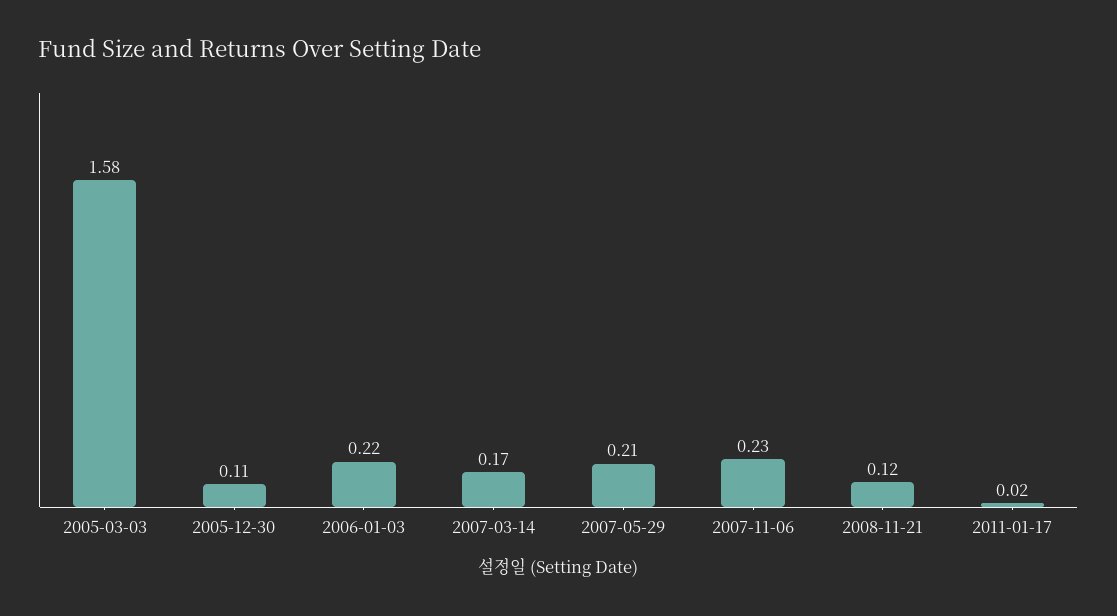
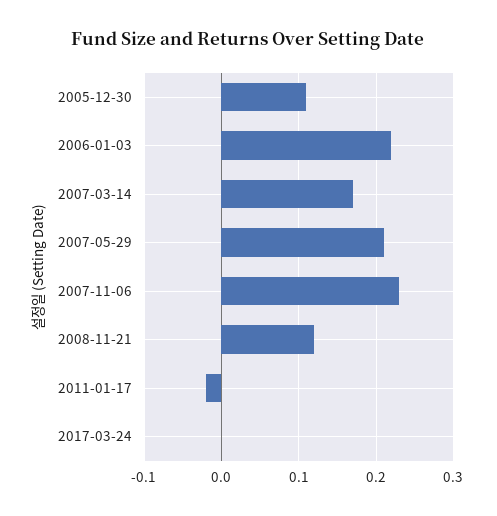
2005-03-03: 1.58 -> none
2011-01-17: 0.02 -> -0.02
2017-03-24: none -> 0

